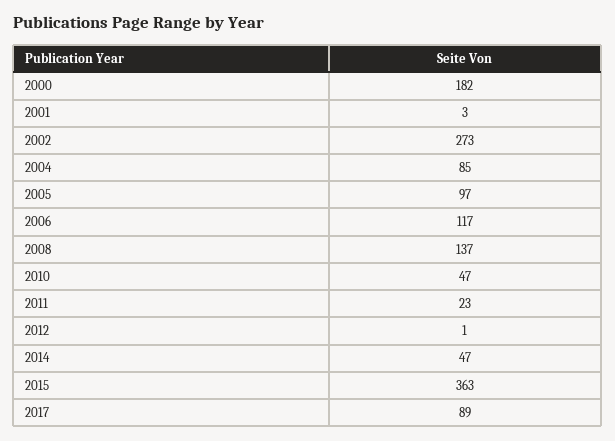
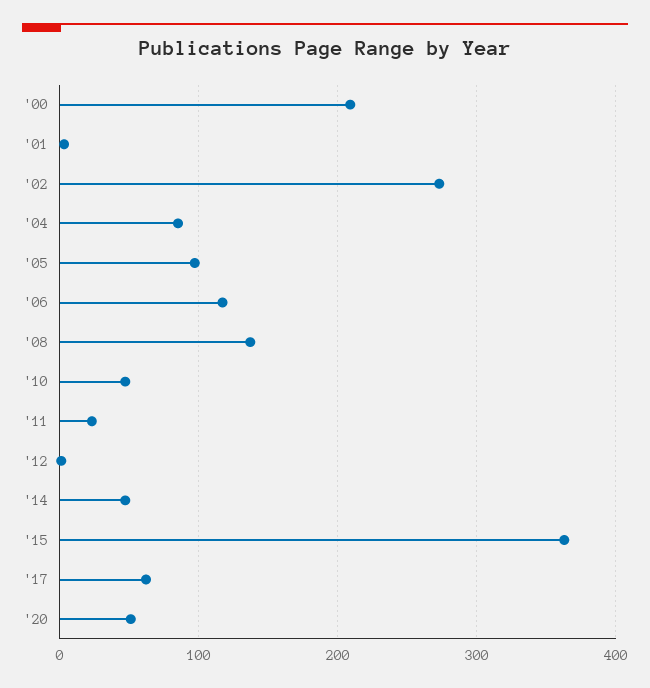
2000: 182 -> 210
2017: 89 -> 60
'20: none -> 50

